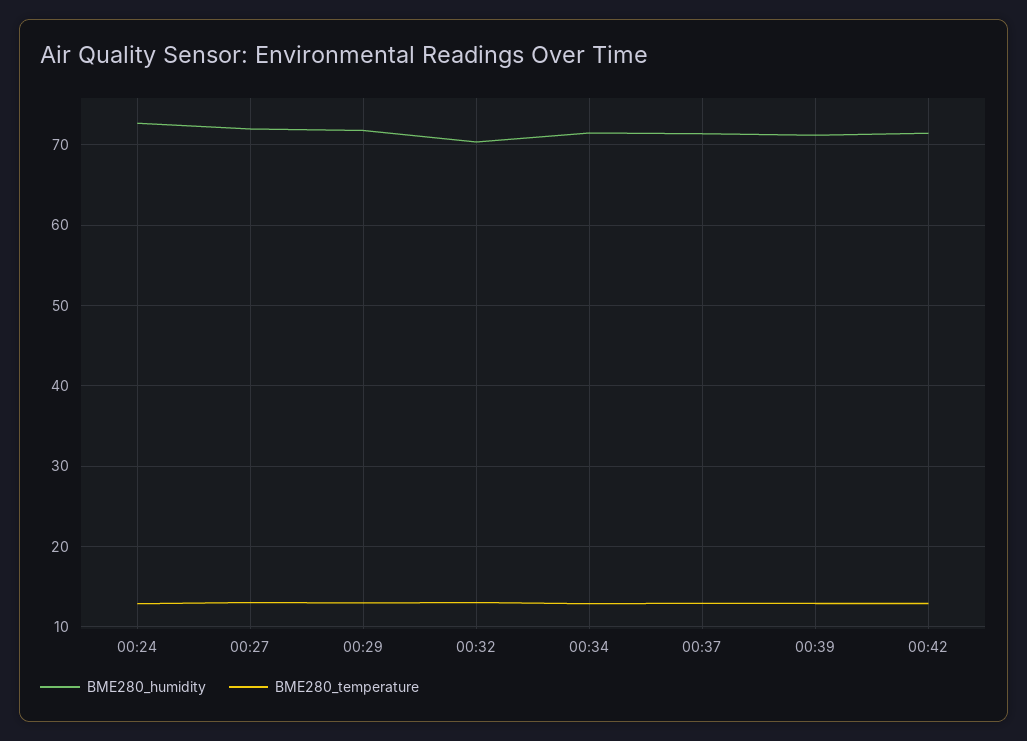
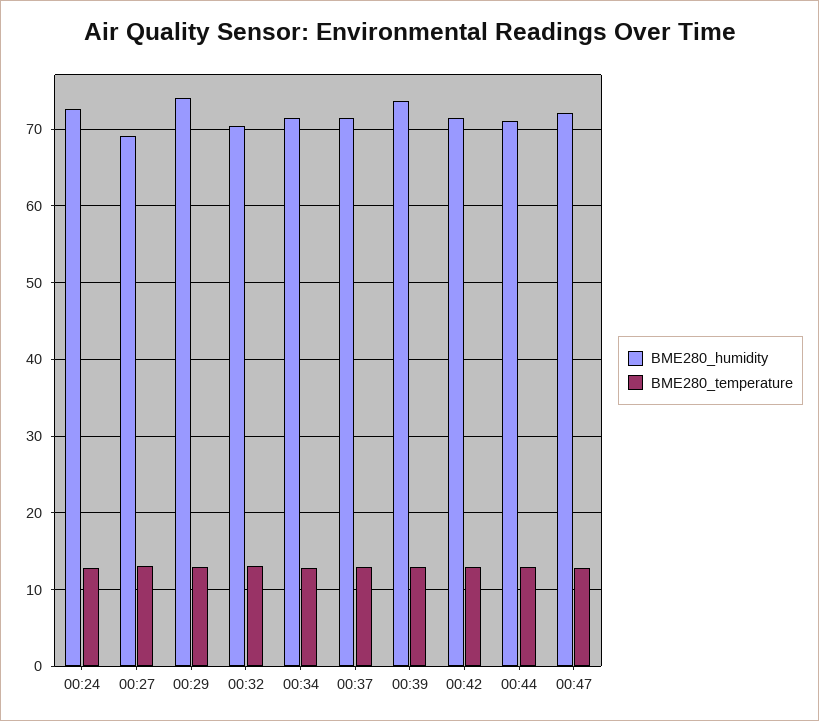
BME280_humidity, 00:27: 72 -> 69
BME280_humidity, 00:29: 72 -> 74
BME280_humidity, 00:39: 71 -> 74
BME280_humidity, 00:44: none -> 71
BME280_temperature, 00:44: none -> 13
BME280_humidity, 00:47: none -> 72
BME280_temperature, 00:47: none -> 13

